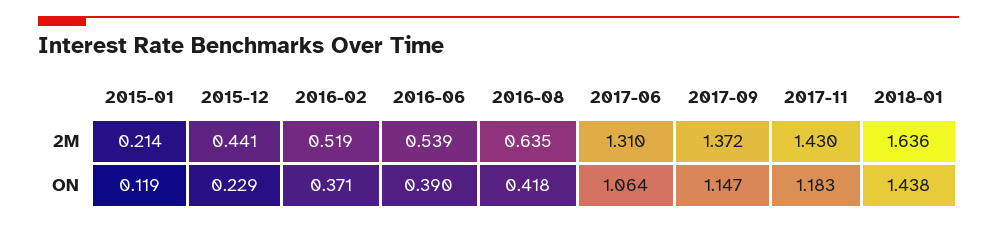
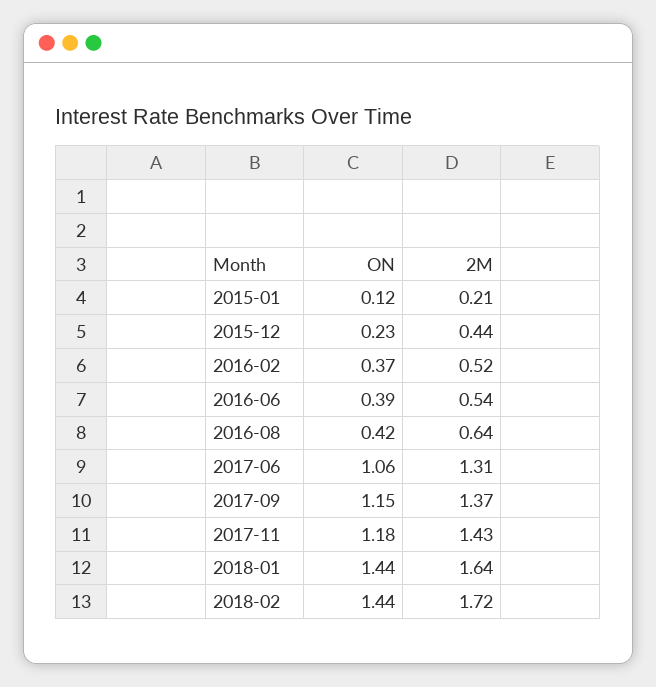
2018-02, ON: none -> 1.44
2018-02, 2M: none -> 1.72

